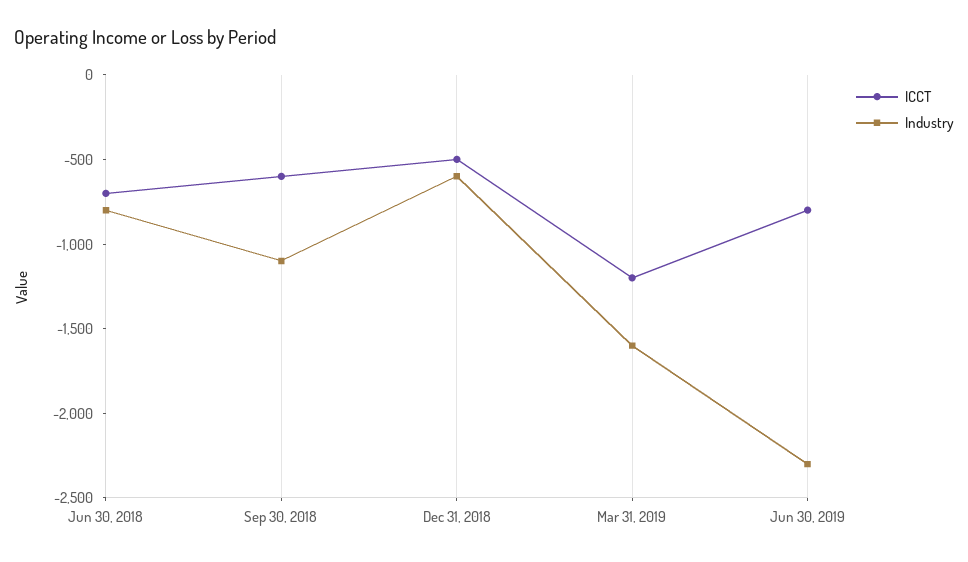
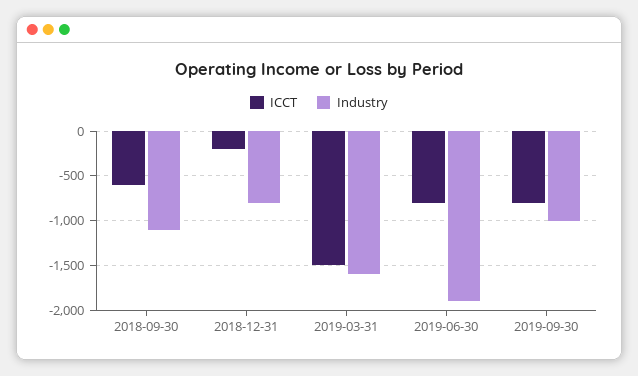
ICCT, Jun 30, 2018: -700 -> none
Industry, Jun 30, 2018: -800 -> none
ICCT, Dec 31, 2018: -500 -> -200
Industry, Dec 31, 2018: -600 -> -800
ICCT, Mar 31, 2019: -1200 -> -1500
Industry, Jun 30, 2019: -2300 -> -1900
ICCT, 2019-09-30: none -> -800
Industry, 2019-09-30: none -> -1000

